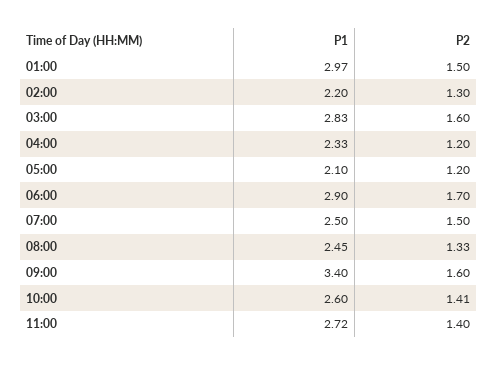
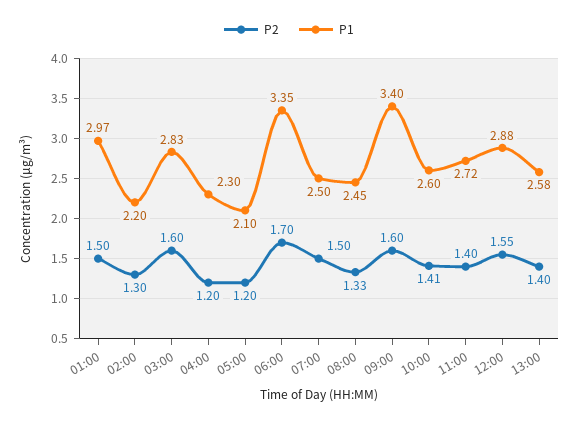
P1, 04:00: 2.33 -> 2.3
P1, 06:00: 2.9 -> 3.35
P2, 12:00: none -> 1.55
P1, 12:00: none -> 2.88
P2, 13:00: none -> 1.4
P1, 13:00: none -> 2.58

